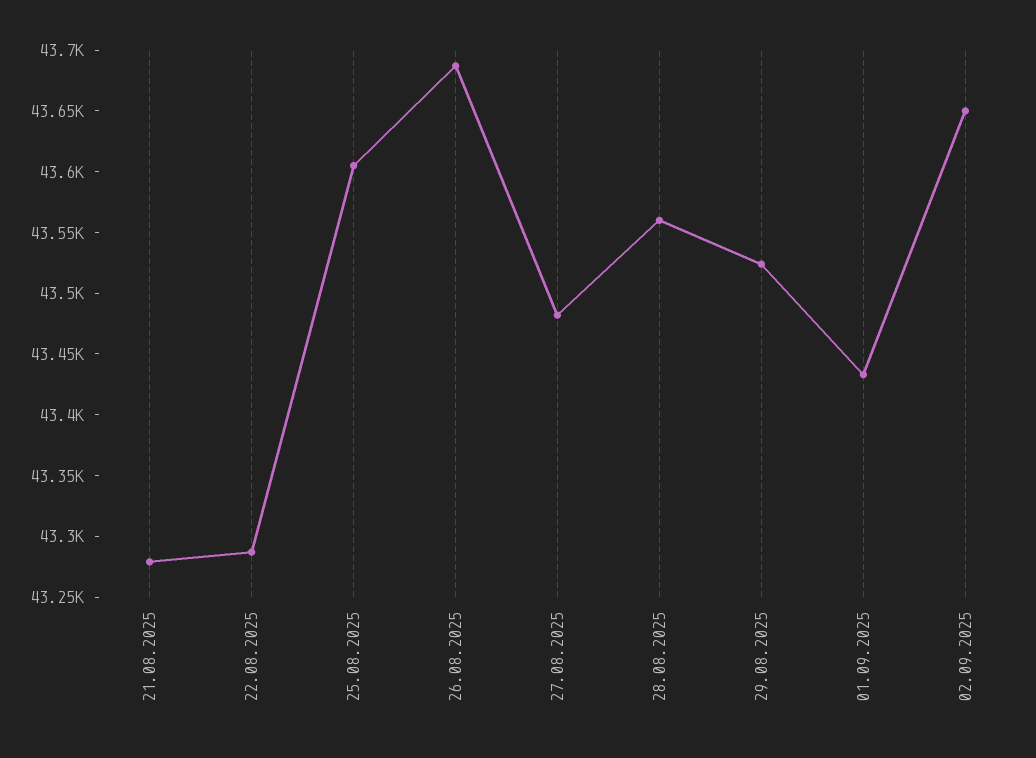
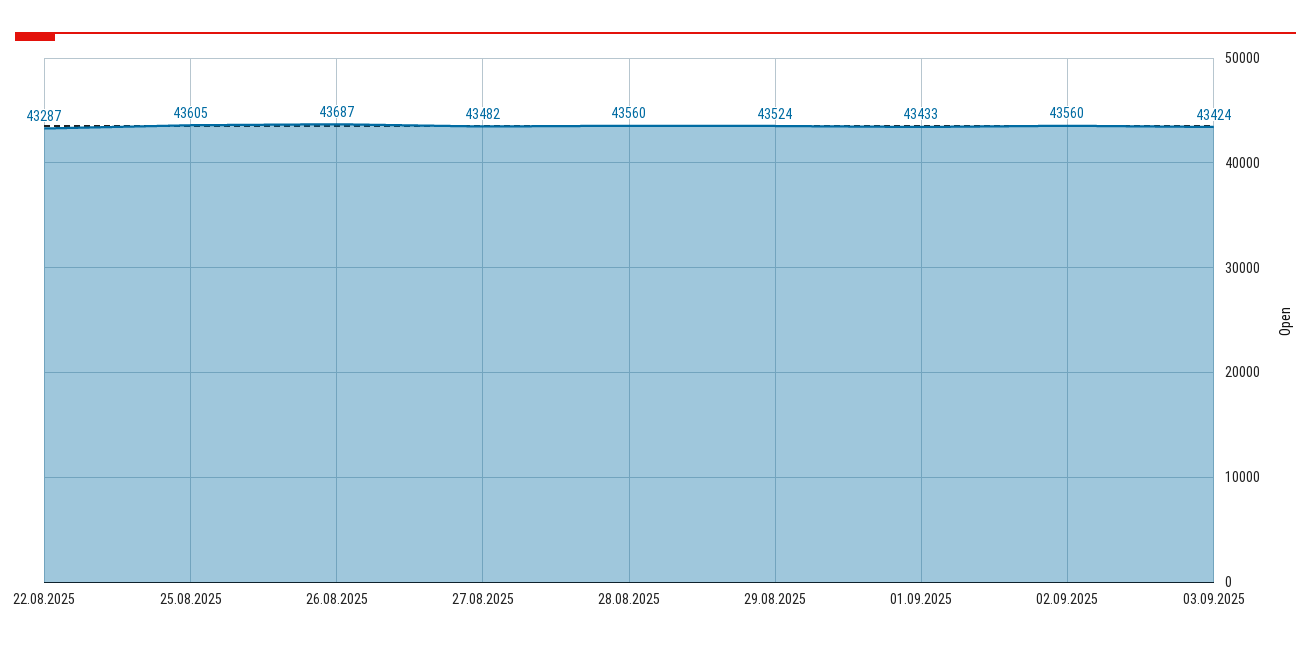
21.08.2025: 43280 -> none
02.09.2025: 43650 -> 43560
03.09.2025: none -> 43424

